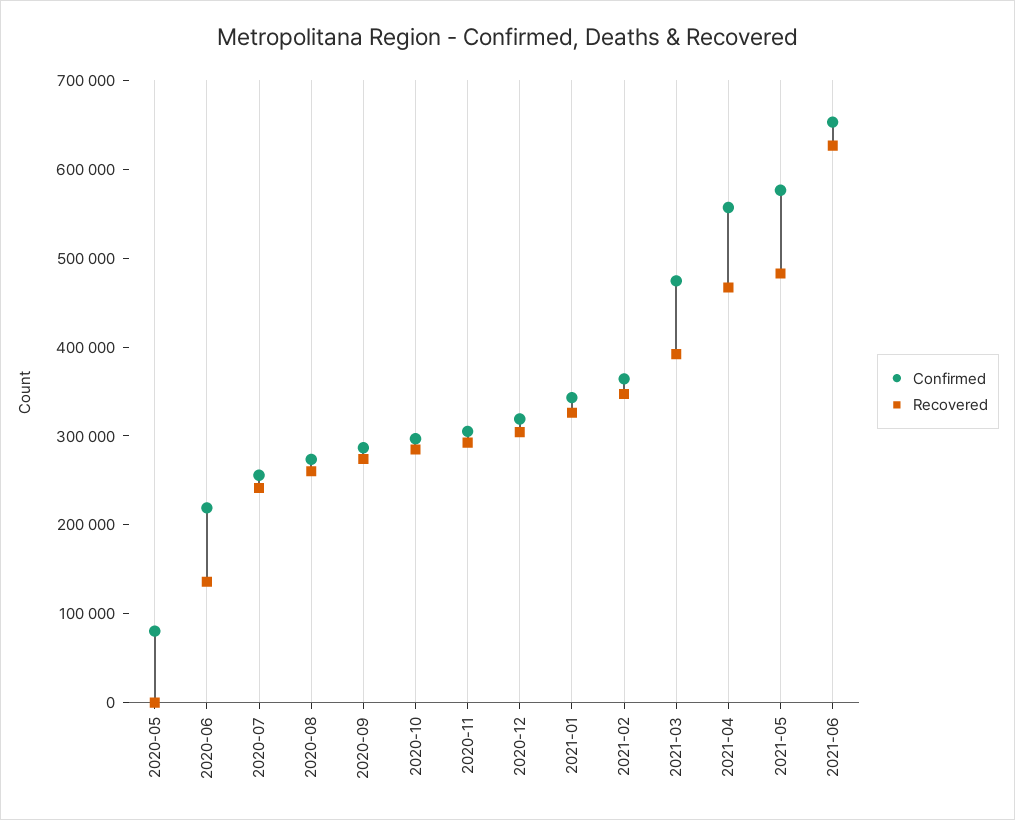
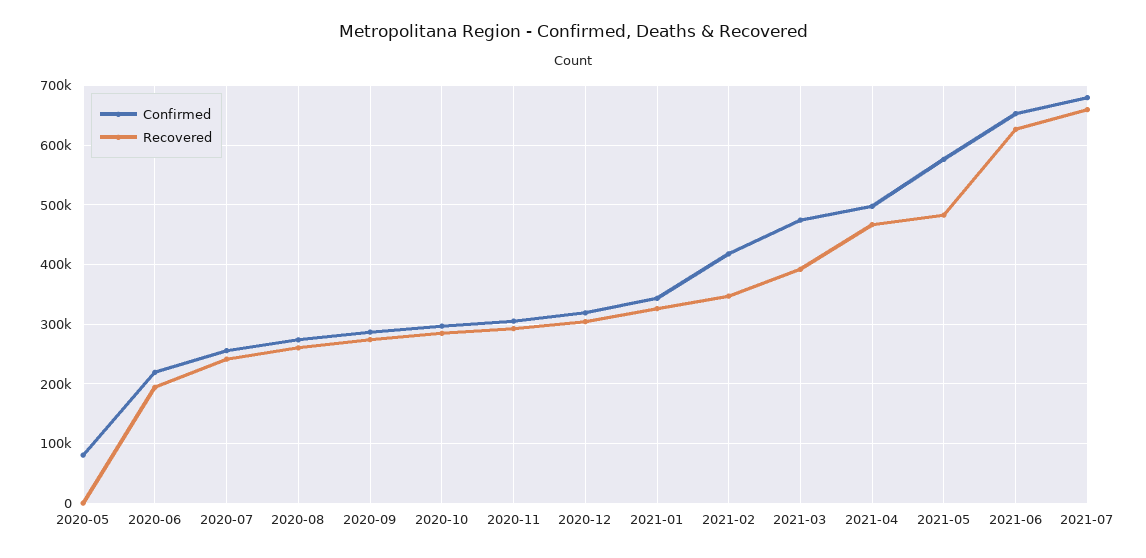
Recovered, 2020-06: 140000 -> 200000
Confirmed, 2021-02: 360000 -> 420000
Confirmed, 2021-04: 560000 -> 500000
Confirmed, 2021-07: none -> 680000
Recovered, 2021-07: none -> 660000

